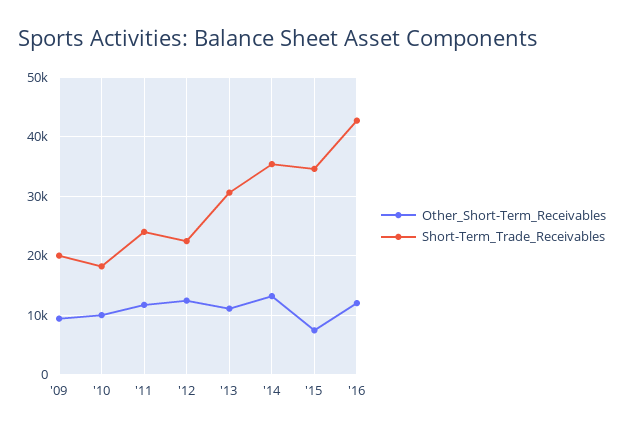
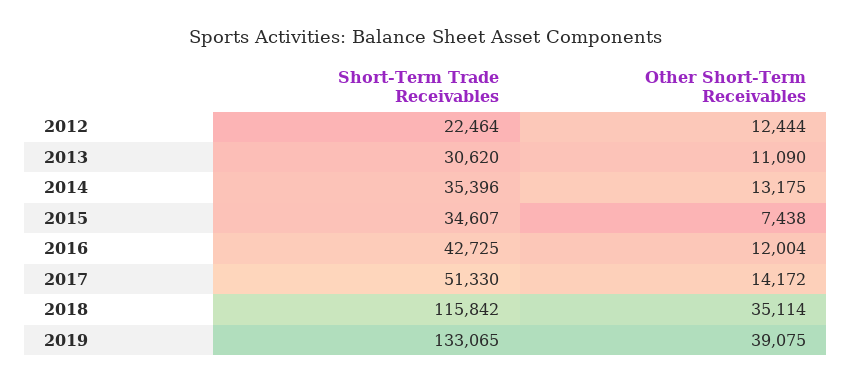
Other_Short-Term_Receivables, '09: 10000 -> none
Short-Term_Trade_Receivables, '09: 20000 -> none
Other_Short-Term_Receivables, '10: 10000 -> none
Short-Term_Trade_Receivables, '10: 18000 -> none
Other_Short-Term_Receivables, '11: 12000 -> none
Short-Term_Trade_Receivables, '11: 24000 -> none
Short-Term_Trade_Receivables, 2017: none -> 51330
Other_Short-Term_Receivables, 2017: none -> 14172
Short-Term_Trade_Receivables, 2018: none -> 115842
Other_Short-Term_Receivables, 2018: none -> 35114
Short-Term_Trade_Receivables, 2019: none -> 133065
Other_Short-Term_Receivables, 2019: none -> 39075

